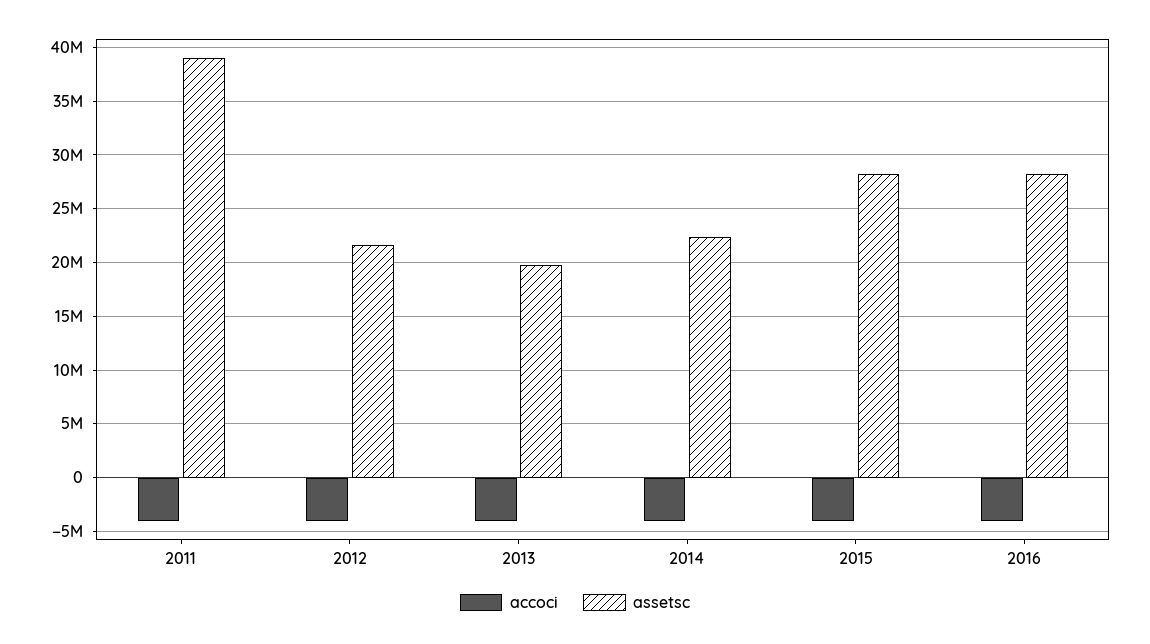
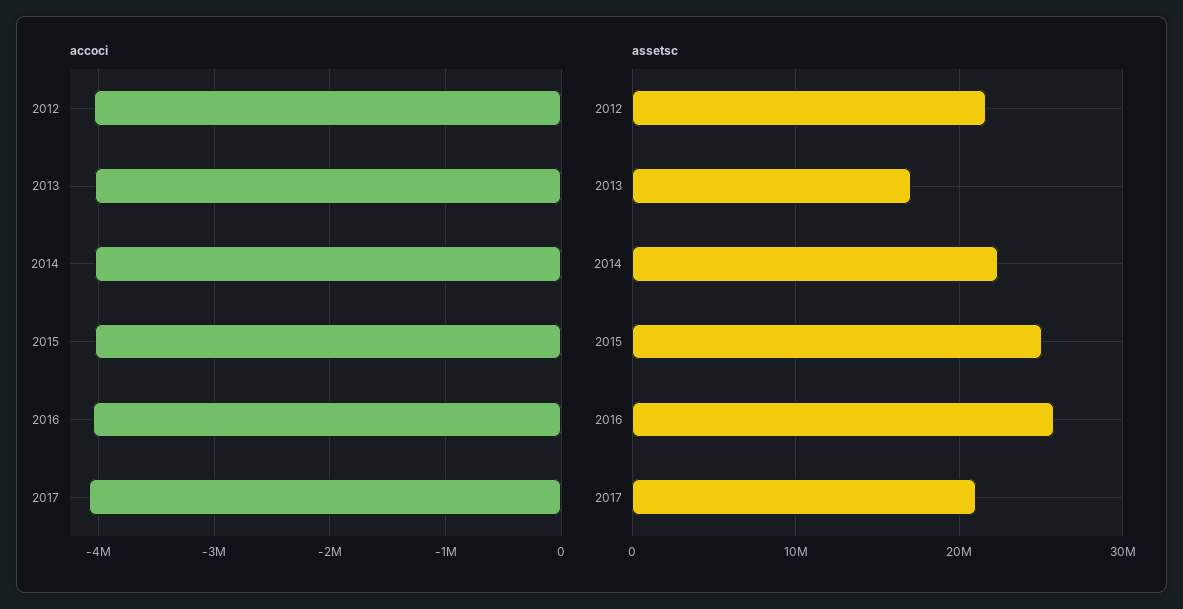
accoci, 2011: -4000000 -> none
assetsc, 2011: 39000000 -> none
assetsc, 2013: 20000000 -> 17000000
assetsc, 2015: 28000000 -> 25000000
assetsc, 2016: 28000000 -> 26000000
accoci, 2017: none -> -4100000
assetsc, 2017: none -> 21000000

